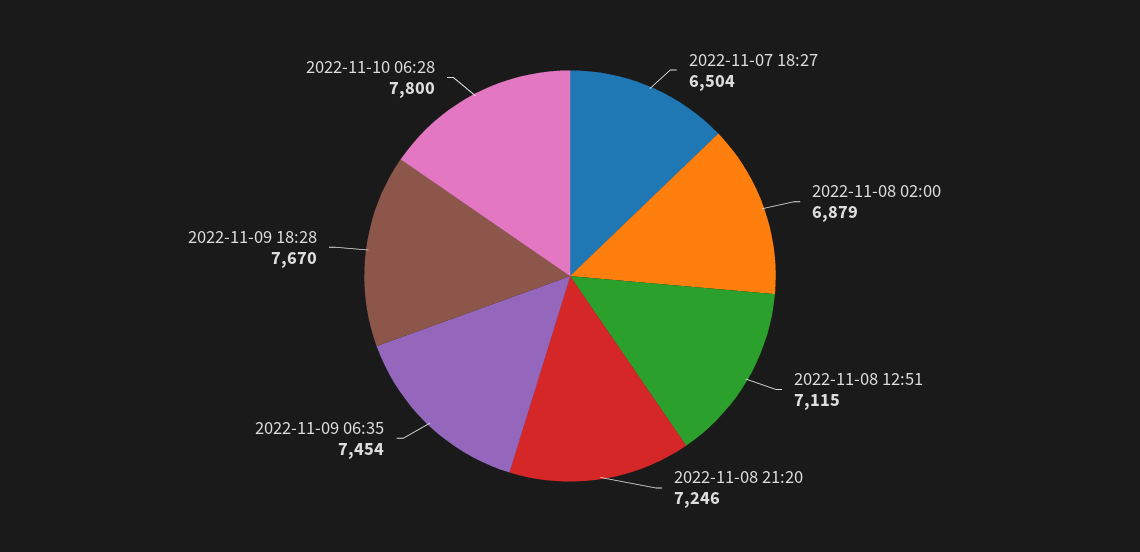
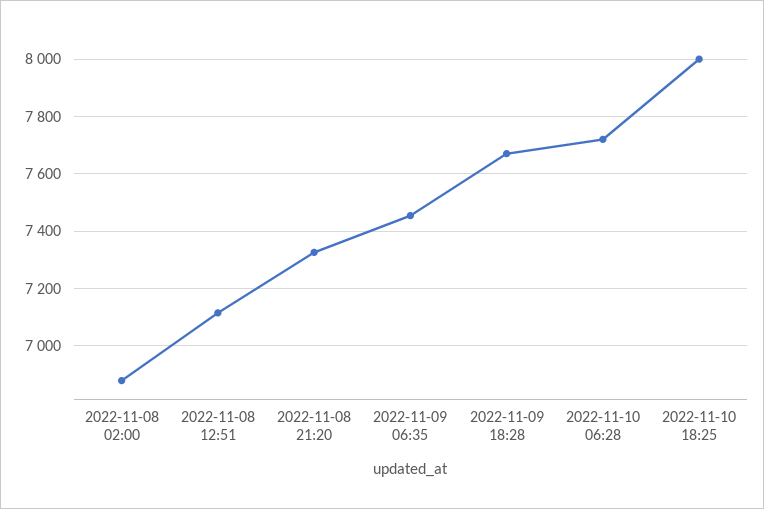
2022-11-07 18:27: 6504 -> none
2022-11-08 21:20: 7246 -> 7325
2022-11-10 06:28: 7800 -> 7725
2022-11-10 18:25: none -> 8000

